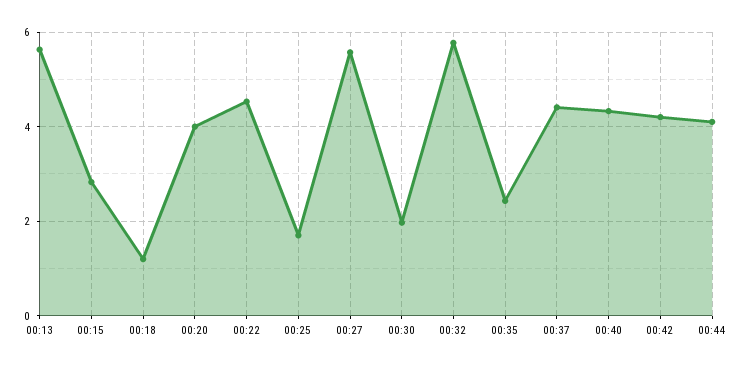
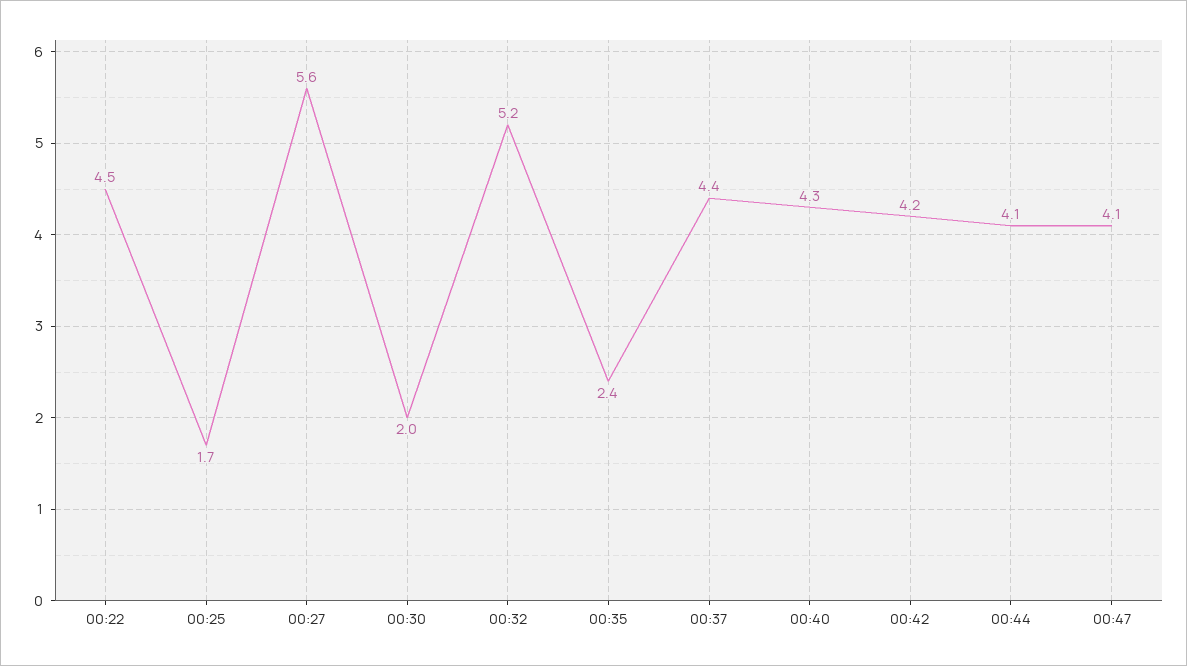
00:13: 5.6 -> none
00:15: 2.8 -> none
00:18: 1.2 -> none
00:20: 4 -> none
00:32: 5.8 -> 5.2
00:47: none -> 4.1

